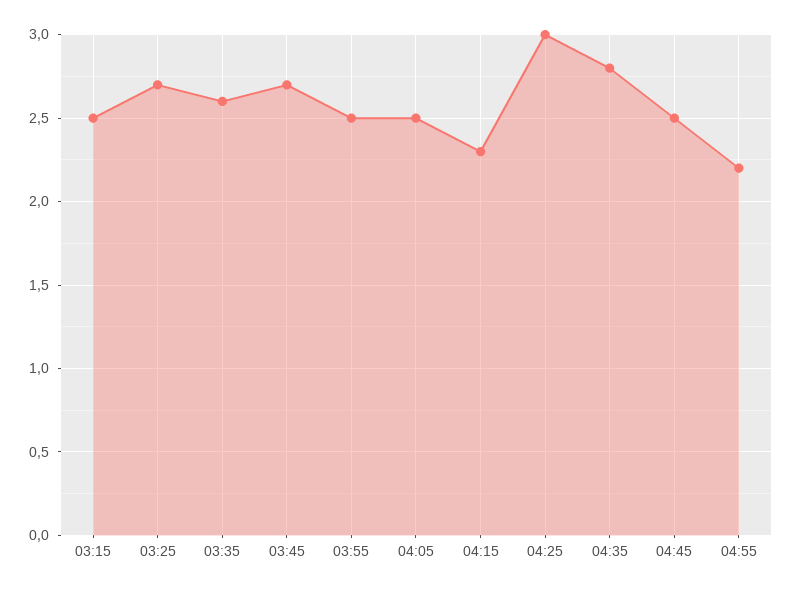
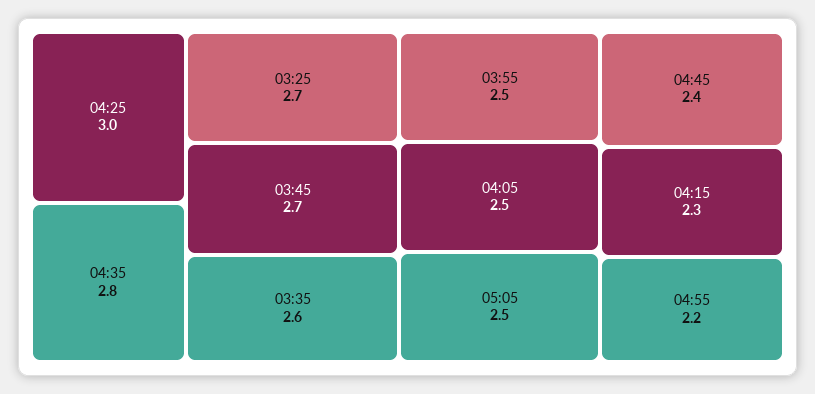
03:15: 2.5 -> none
04:45: 2.5 -> 2.4
05:05: none -> 2.5

